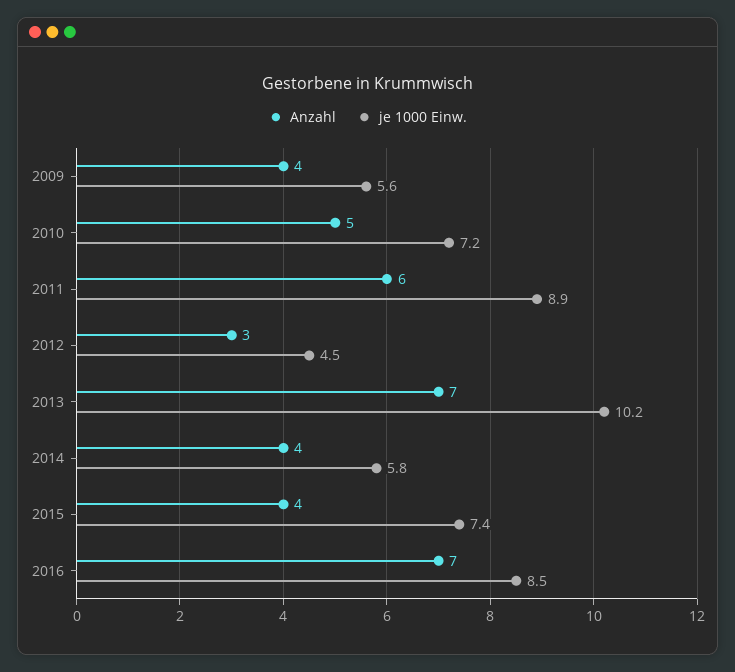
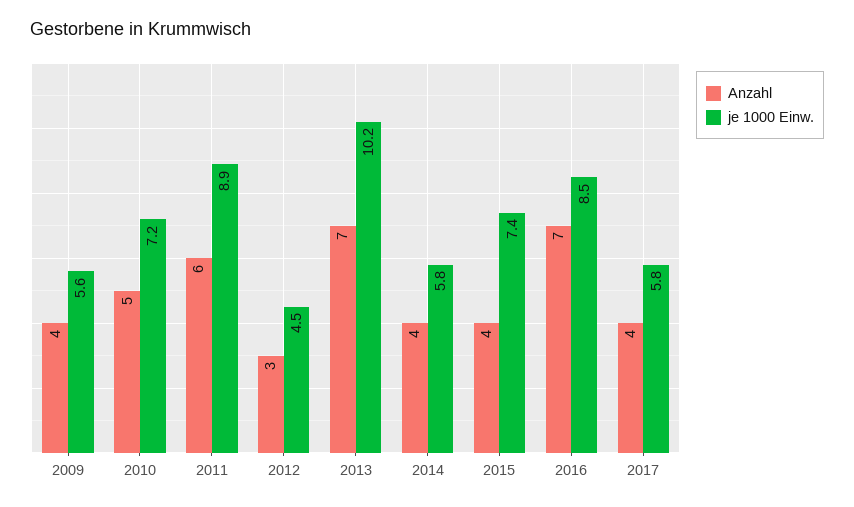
Anzahl, 2017: none -> 4
je 1000 Einw., 2017: none -> 5.8

